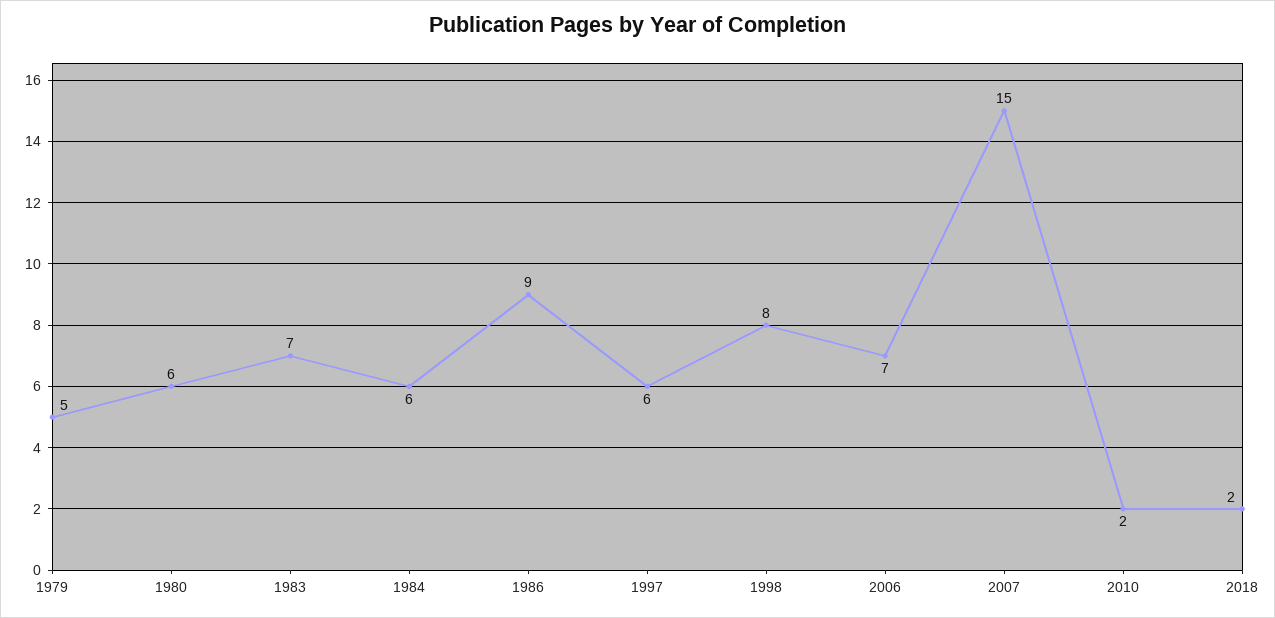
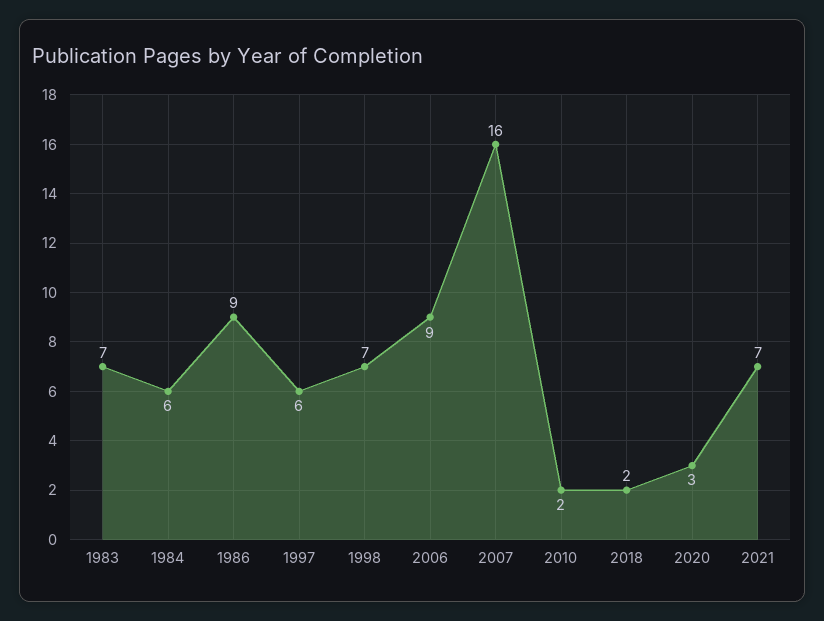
1979: 5 -> none
1980: 6 -> none
1998: 8 -> 7
2006: 7 -> 9
2007: 15 -> 16
2020: none -> 3
2021: none -> 7

